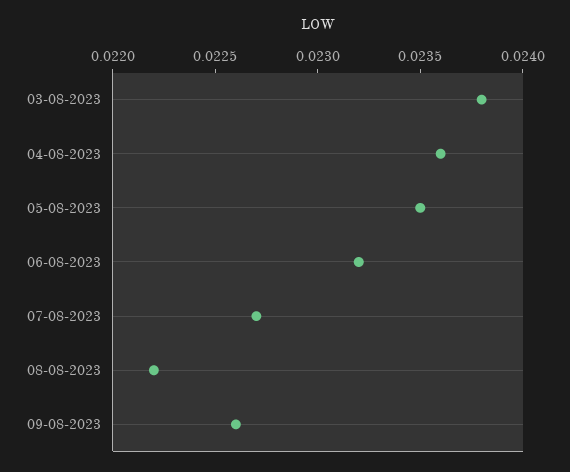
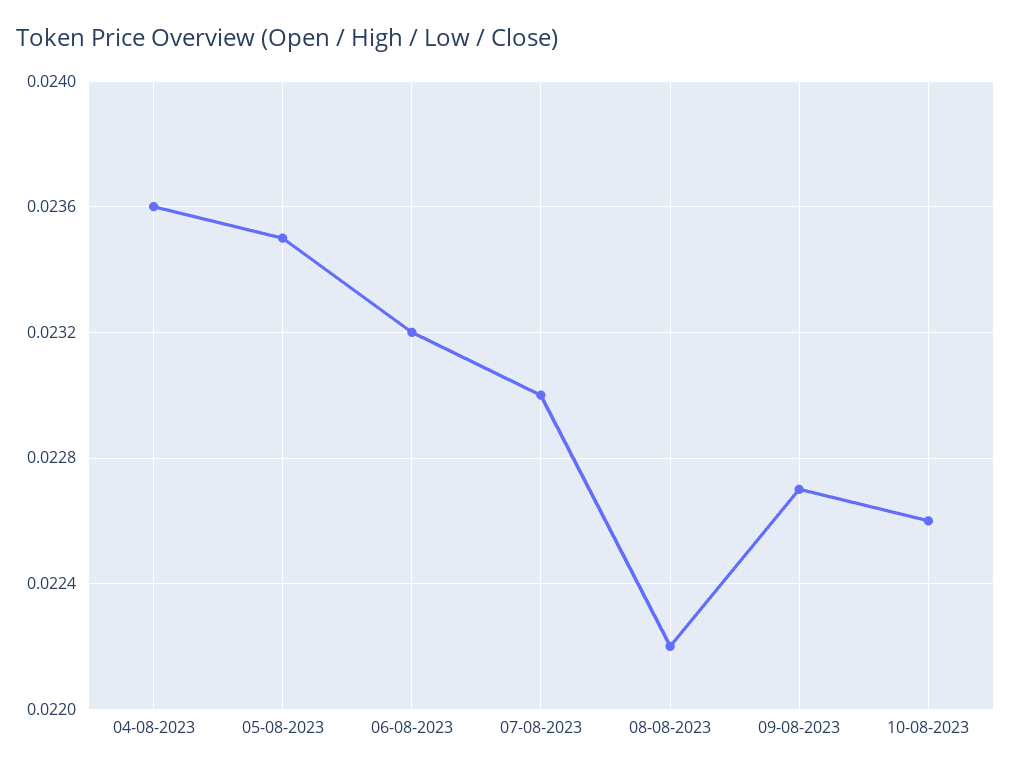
03-08-2023: 0.0238 -> none
07-08-2023: 0.0227 -> 0.023
09-08-2023: 0.0226 -> 0.0227
10-08-2023: none -> 0.0226

